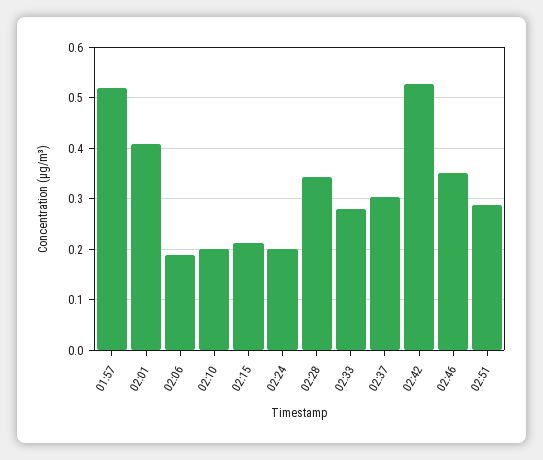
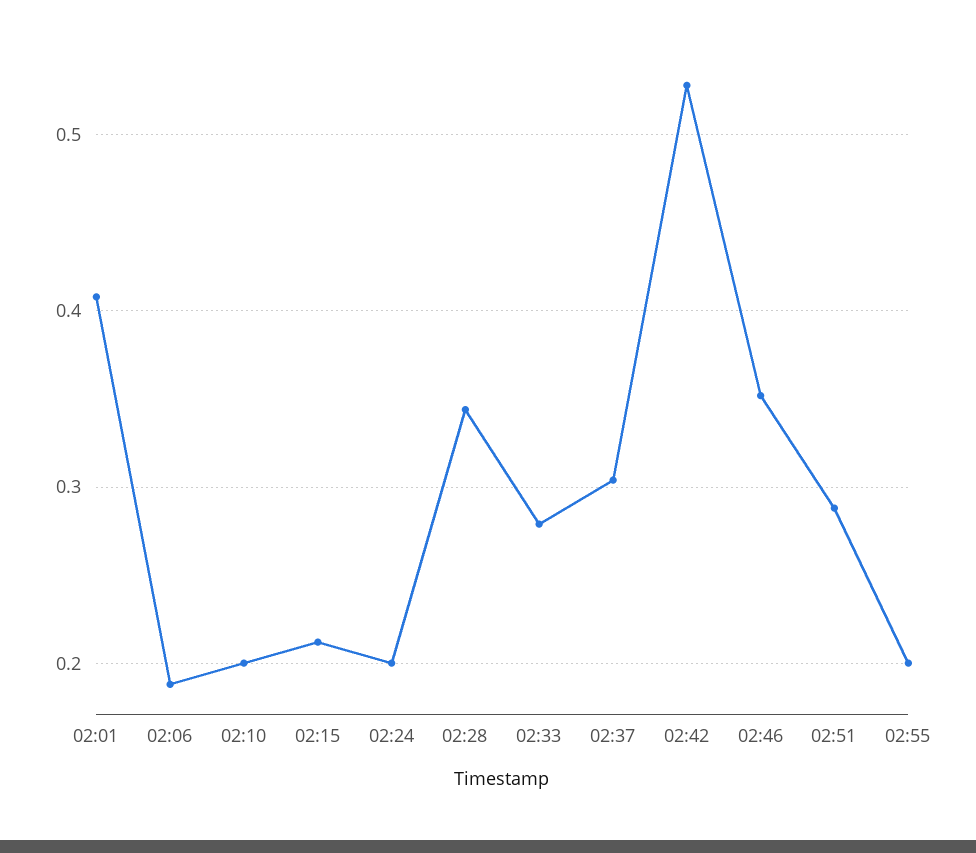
01:57: 0.52 -> none
02:55: none -> 0.2

